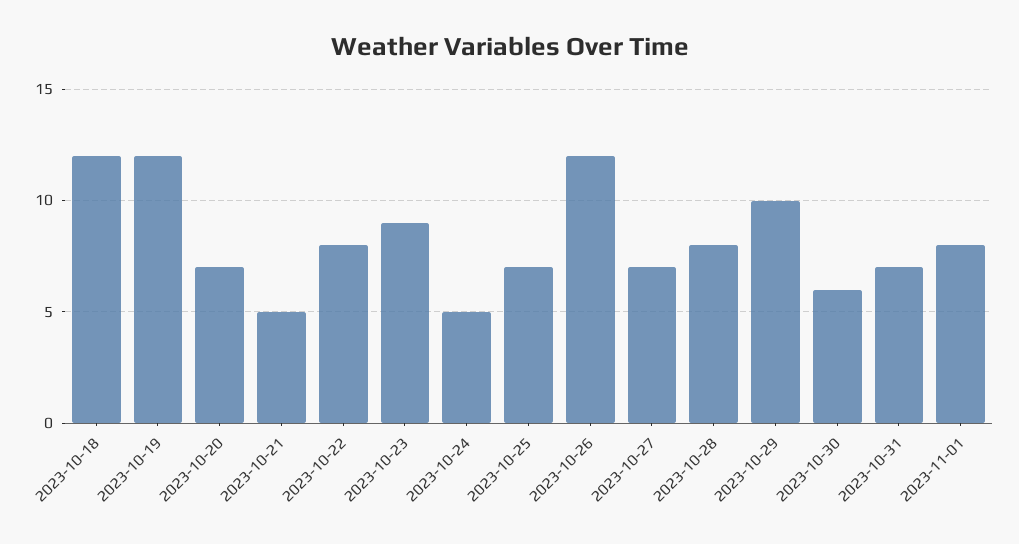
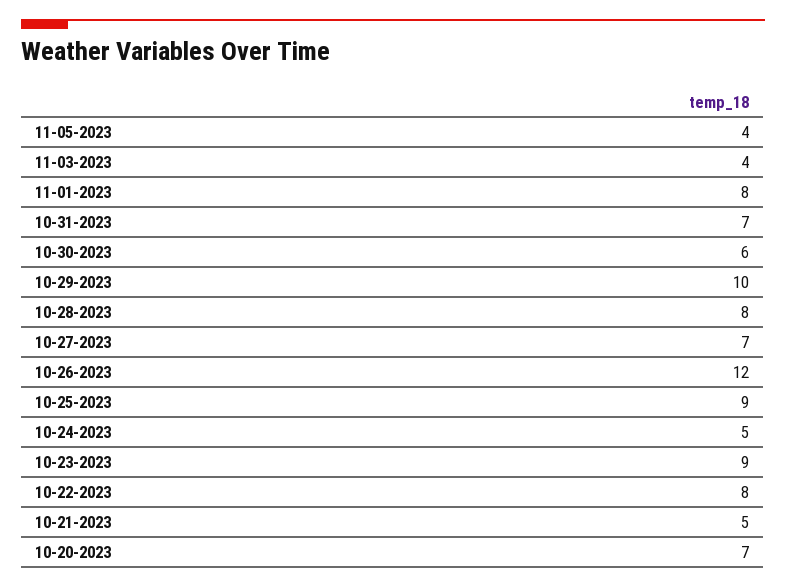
2023-10-18: 12 -> none
2023-10-19: 12 -> none
2023-10-25: 7 -> 9
11-05-2023: none -> 4
11-03-2023: none -> 4

